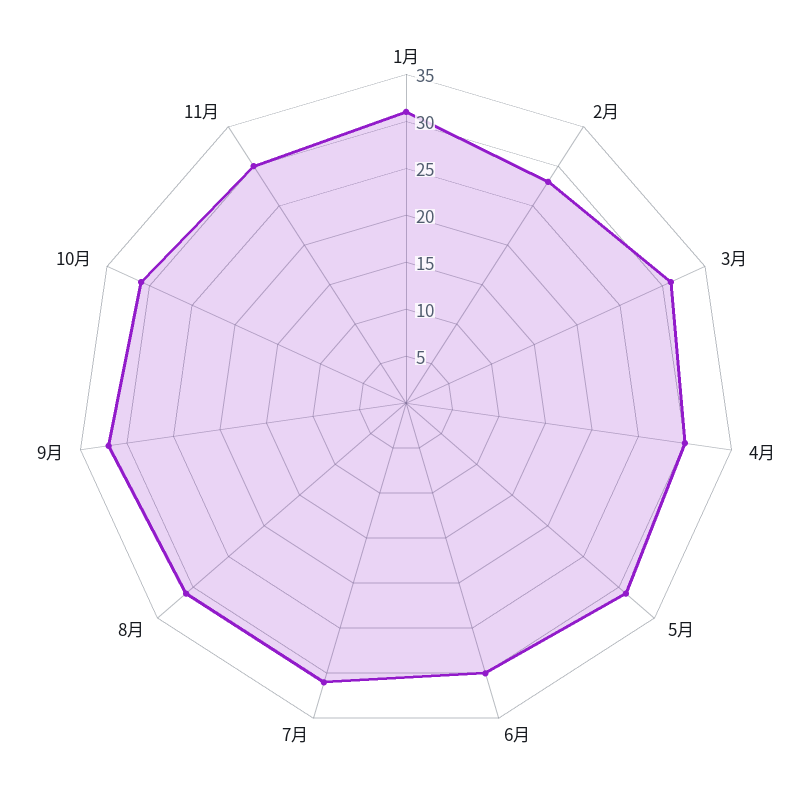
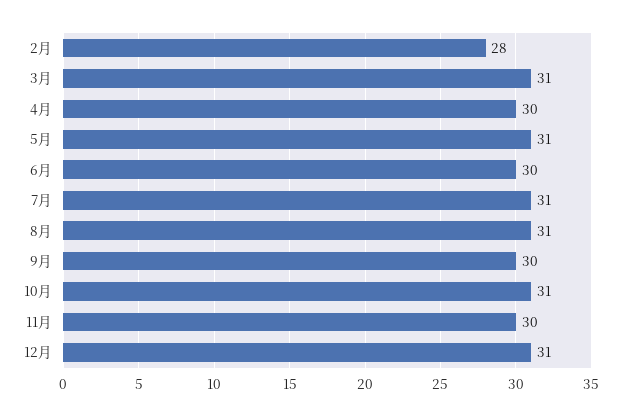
1月: 31 -> none
9月: 32 -> 30
12月: none -> 31

